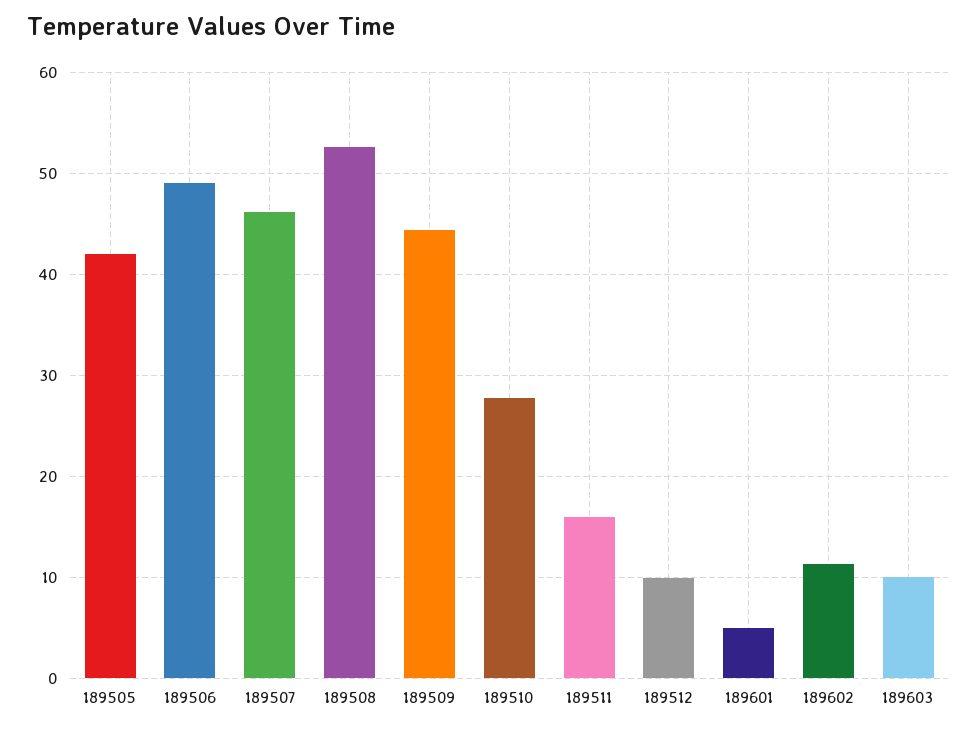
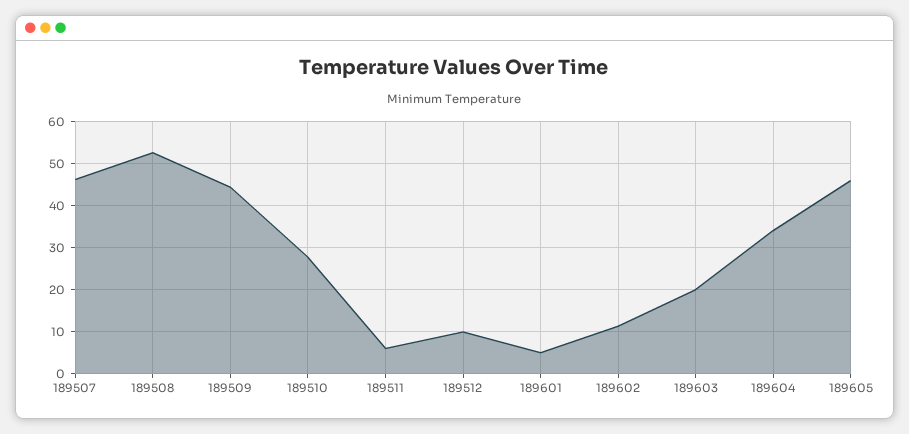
189505: 42 -> none
189506: 49 -> none
189511: 16 -> 6
189603: 10 -> 20
189604: none -> 34
189605: none -> 46

